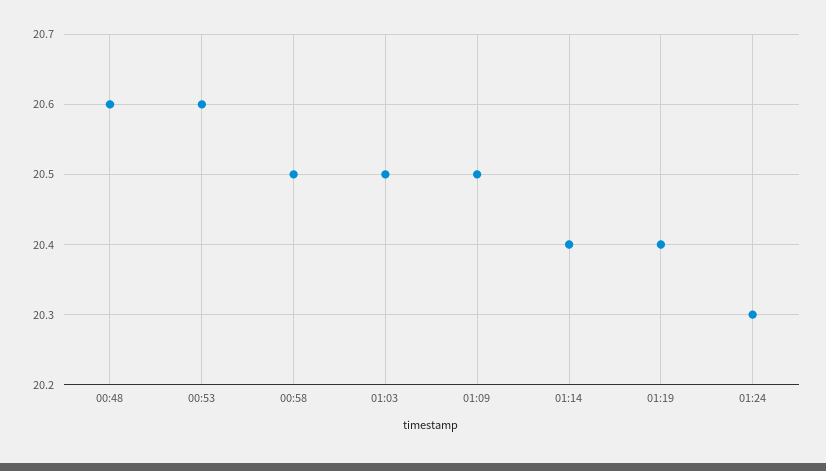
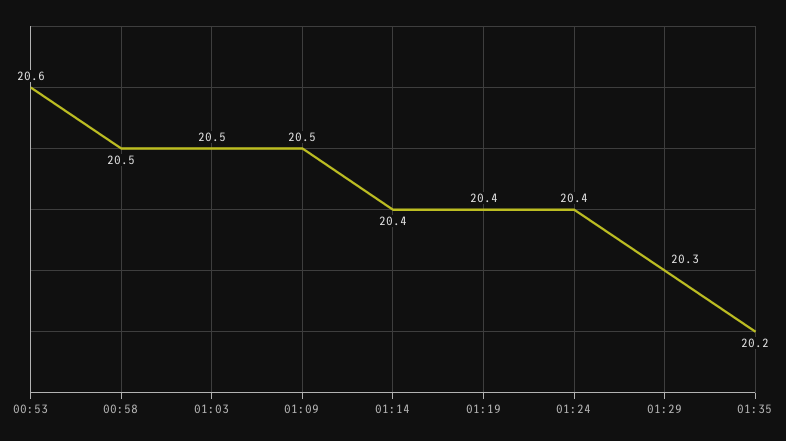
00:48: 20.6 -> none
01:24: 20.3 -> 20.4
01:29: none -> 20.3
01:35: none -> 20.2

